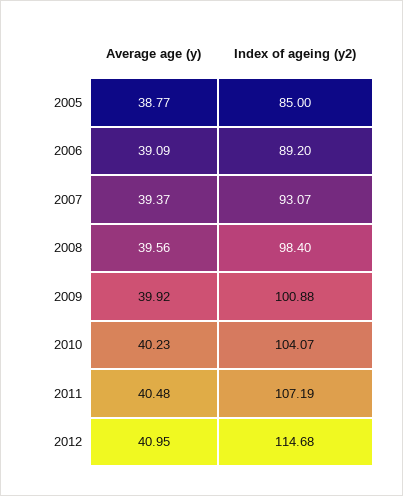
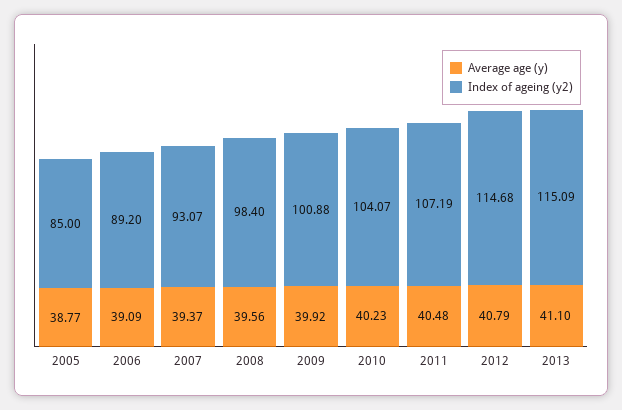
Average age (y), 2012: 40.95 -> 40.79
Average age (y), 2013: none -> 41.1
Index of ageing (y2), 2013: none -> 115.09

